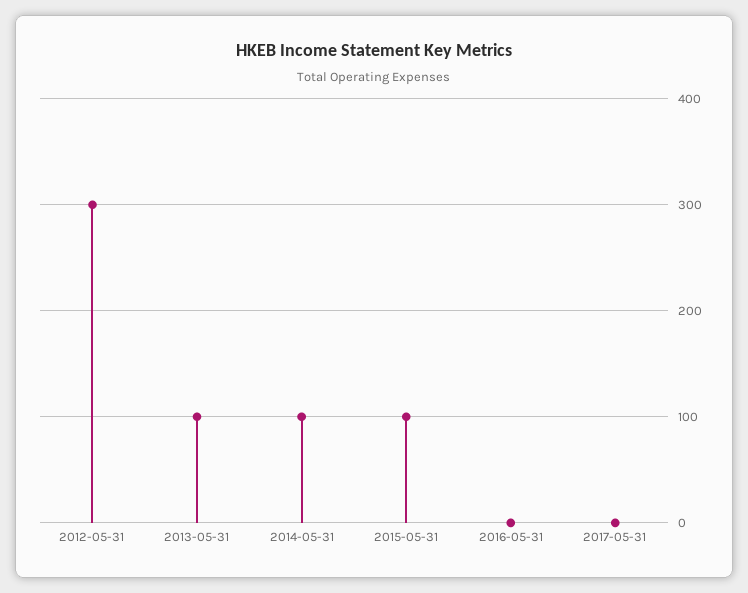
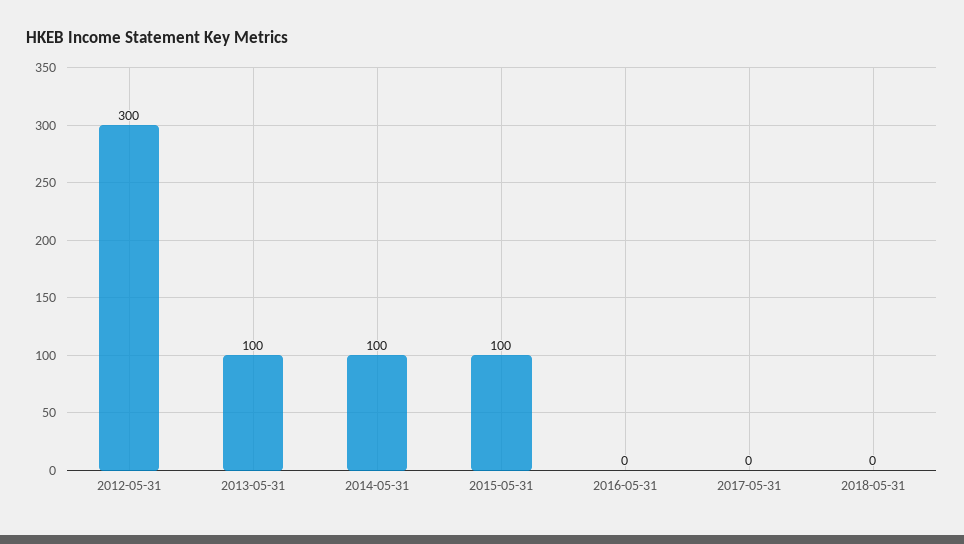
2018-05-31: none -> 0

